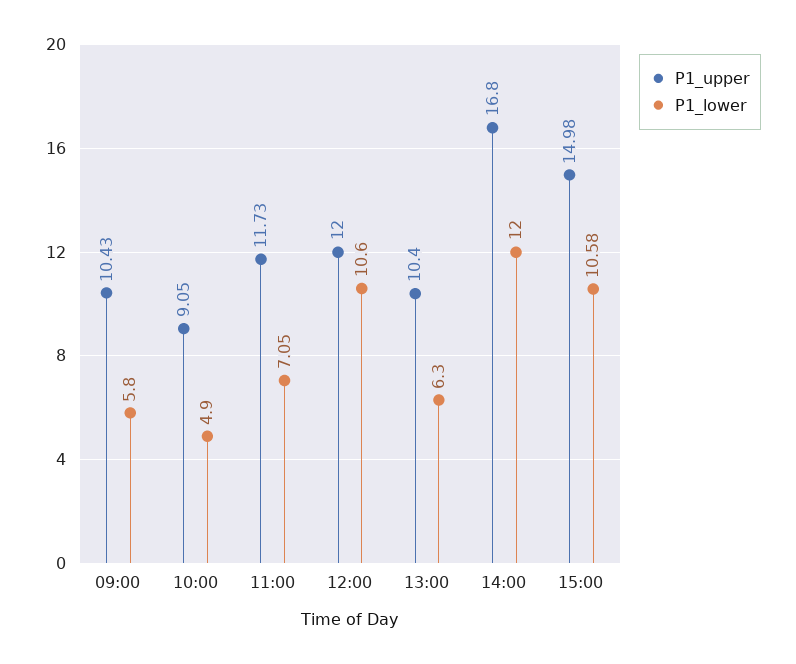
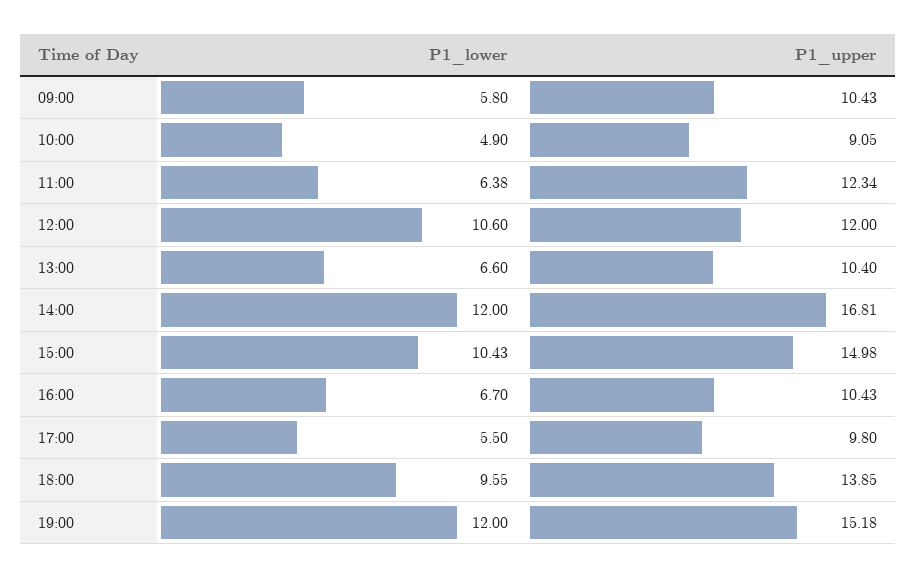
P1_upper, 11:00: 11.73 -> 12.34
P1_lower, 11:00: 7.05 -> 6.38
P1_lower, 13:00: 6.3 -> 6.6
P1_upper, 14:00: 16.8 -> 16.81
P1_lower, 15:00: 10.58 -> 10.43
P1_lower, 16:00: none -> 6.7
P1_upper, 16:00: none -> 10.43
P1_lower, 17:00: none -> 5.5
P1_upper, 17:00: none -> 9.8
P1_lower, 18:00: none -> 9.55
P1_upper, 18:00: none -> 13.85
P1_lower, 19:00: none -> 12
P1_upper, 19:00: none -> 15.18

